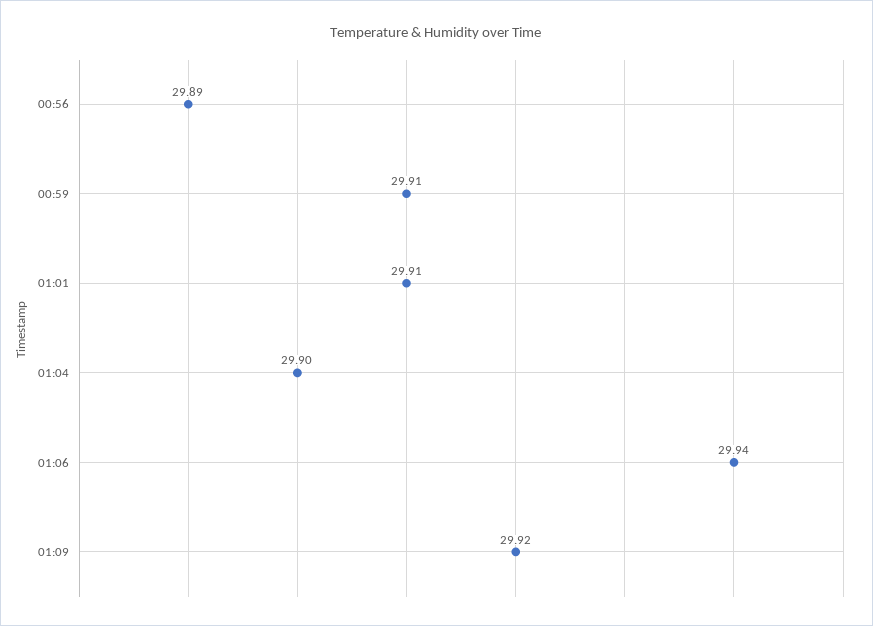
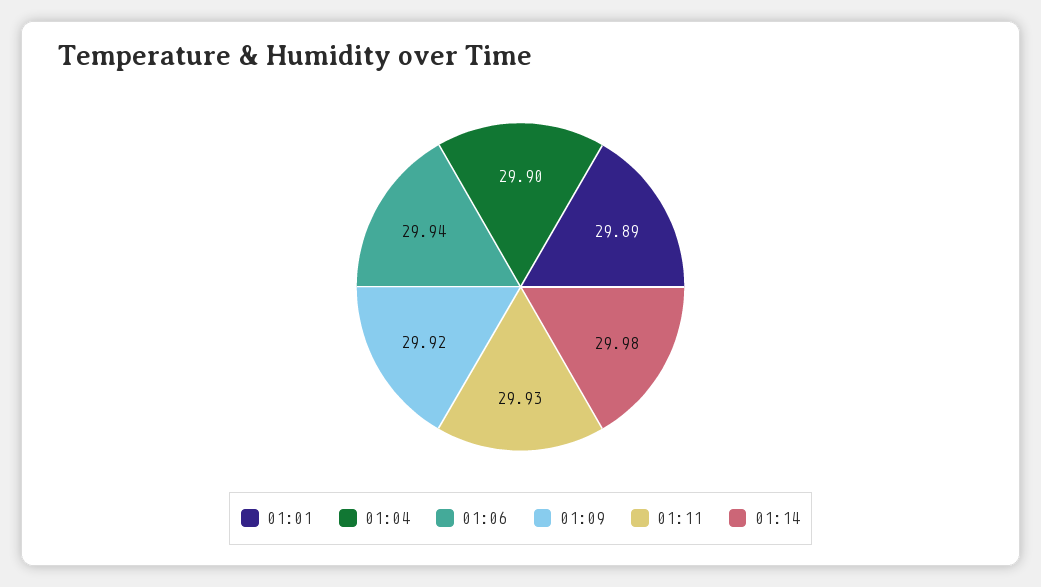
00:56: 29.89 -> none
00:59: 29.91 -> none
01:01: 29.91 -> 29.89
01:11: none -> 29.93
01:14: none -> 29.98

